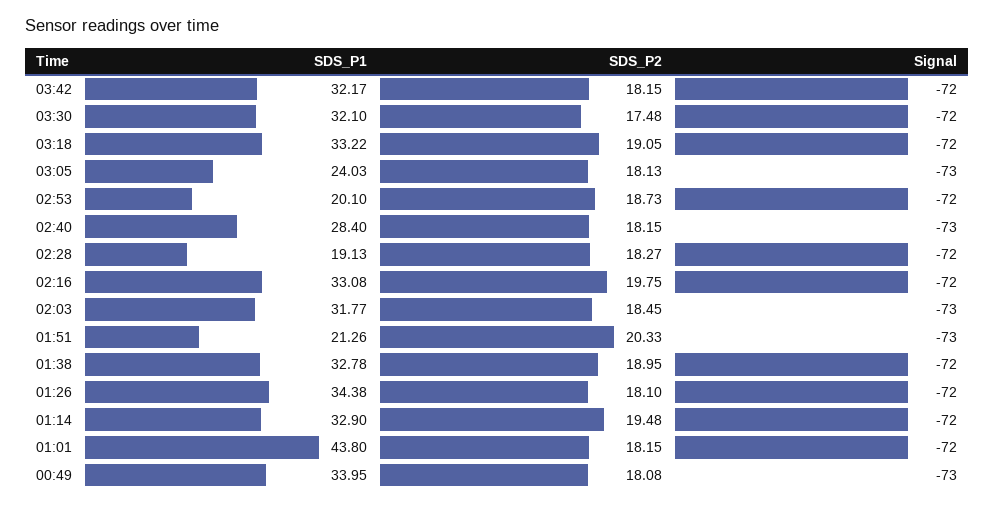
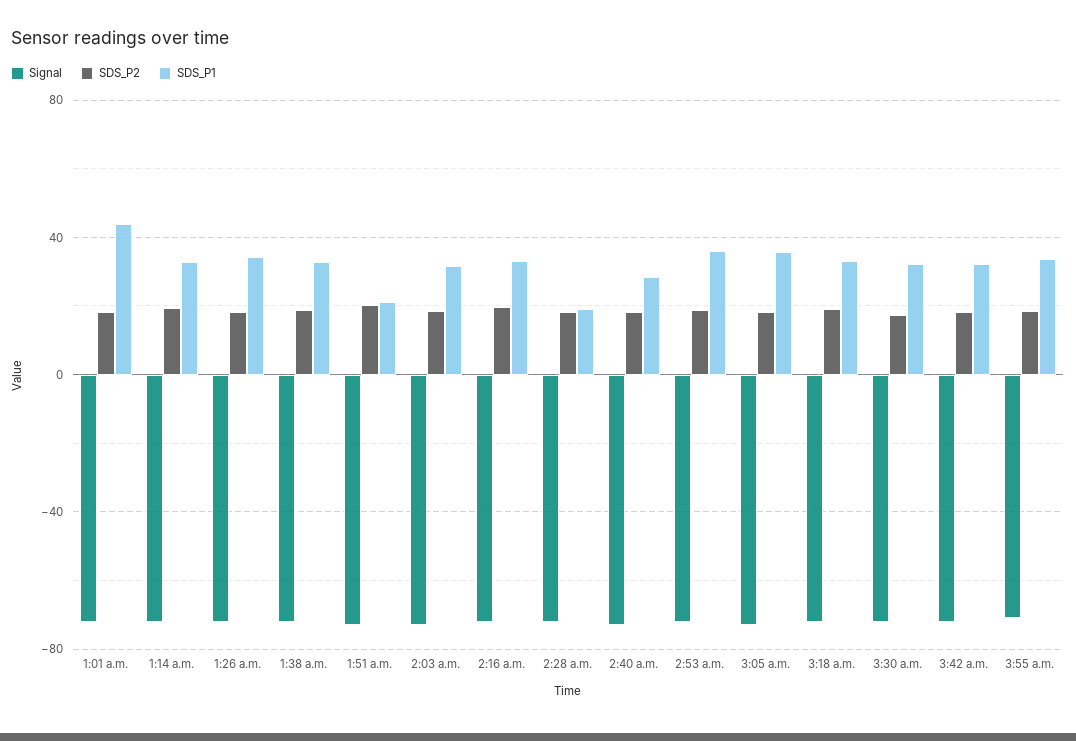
SDS_P1, 03:05: 24.03 -> 35
SDS_P1, 02:53: 20.1 -> 35
SDS_P1, 00:49: 33.95 -> none
SDS_P2, 00:49: 18.08 -> none
Signal, 00:49: -73 -> none
Signal, 3:55 a.m.: none -> -70
SDS_P2, 3:55 a.m.: none -> 20
SDS_P1, 3:55 a.m.: none -> 35

